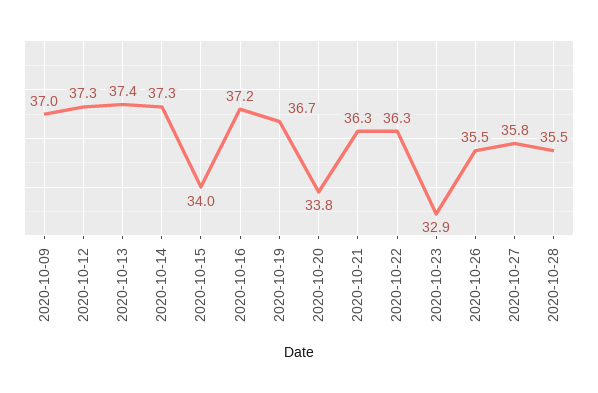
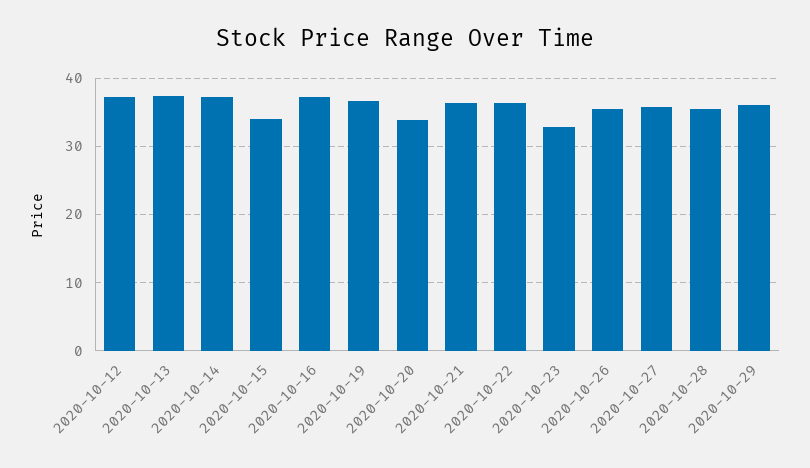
2020-10-09: 37 -> none
2020-10-29: none -> 36

